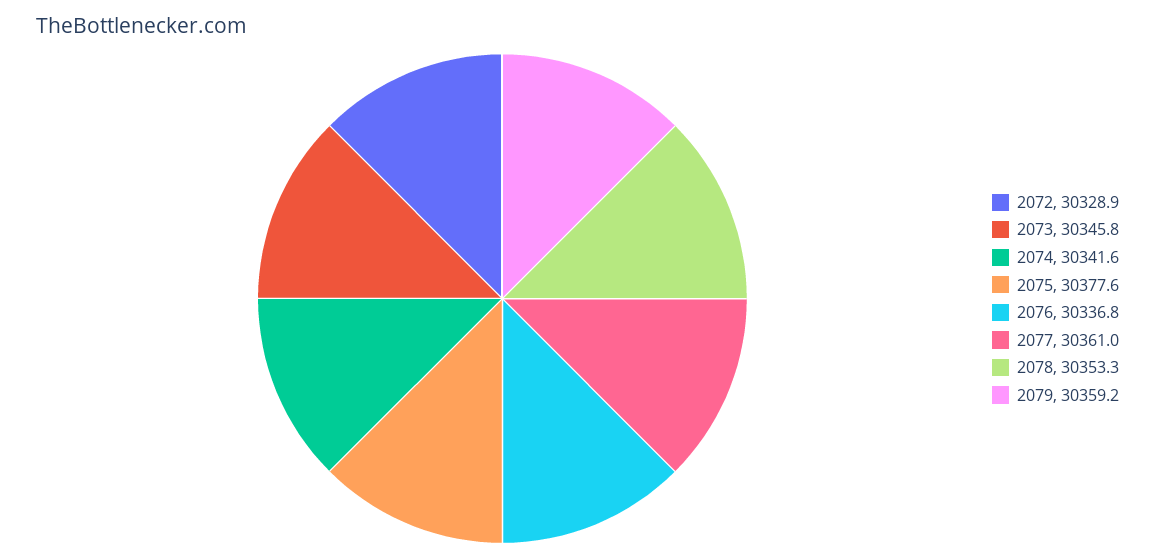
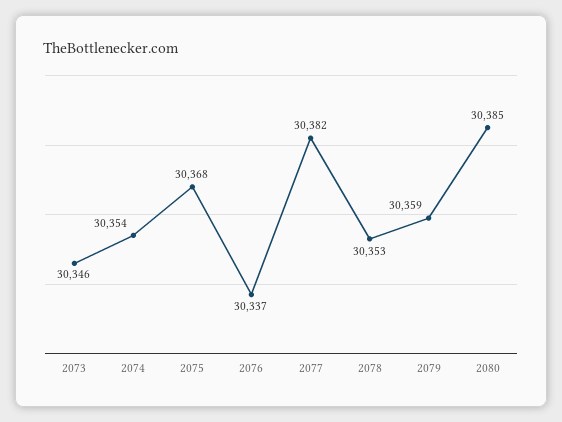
2072: 30328.9 -> none
2074: 30341.6 -> 30354
2075: 30377.6 -> 30368
2077: 30361 -> 30382
2080: none -> 30385

